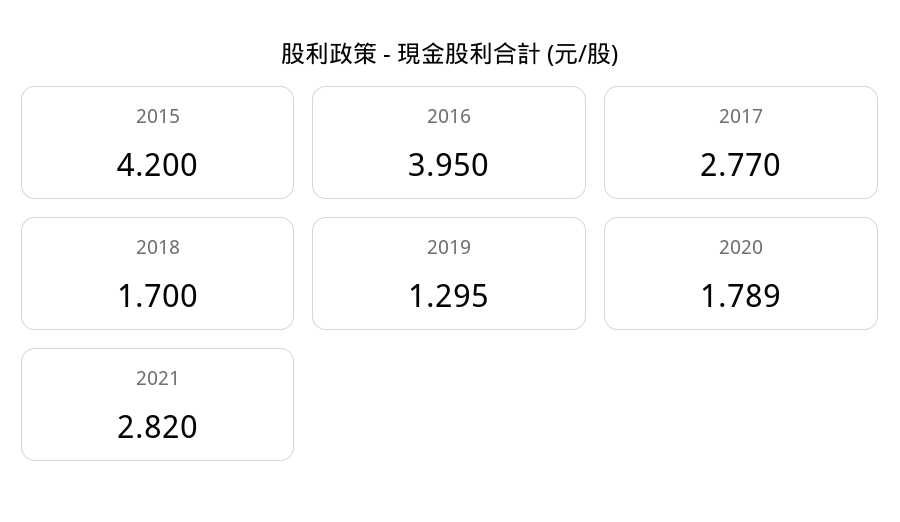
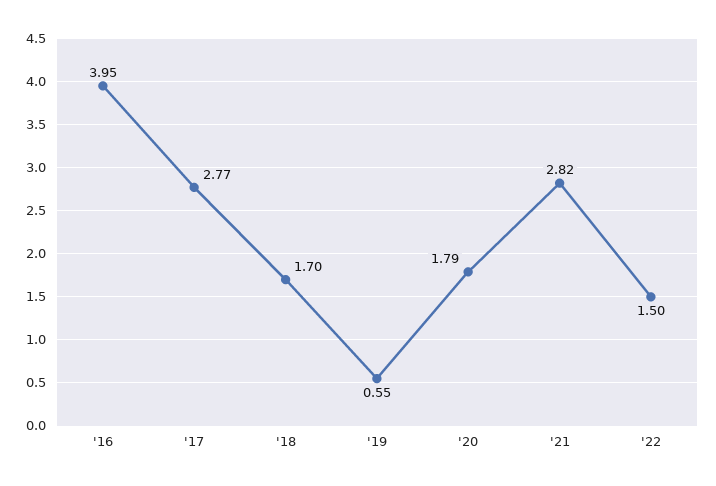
2015: 4.2 -> none
2019: 1.295 -> 0.55
'22: none -> 1.5

